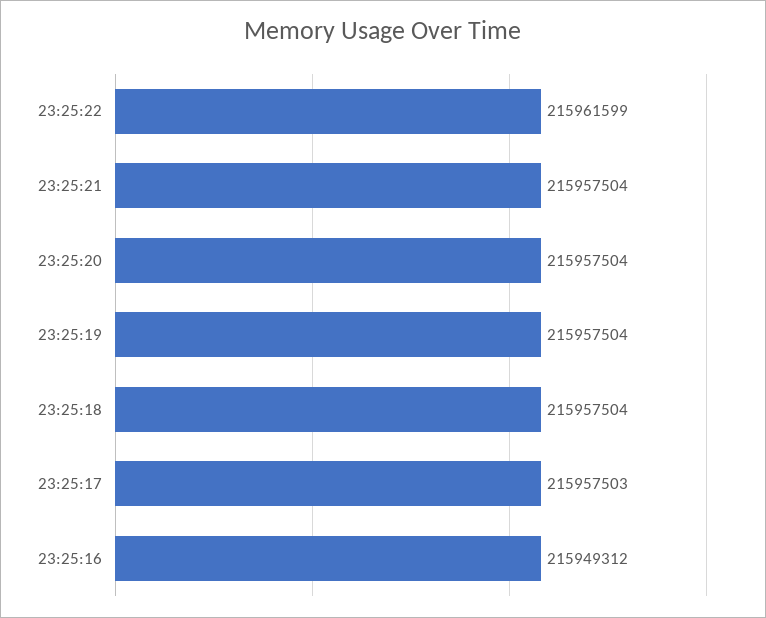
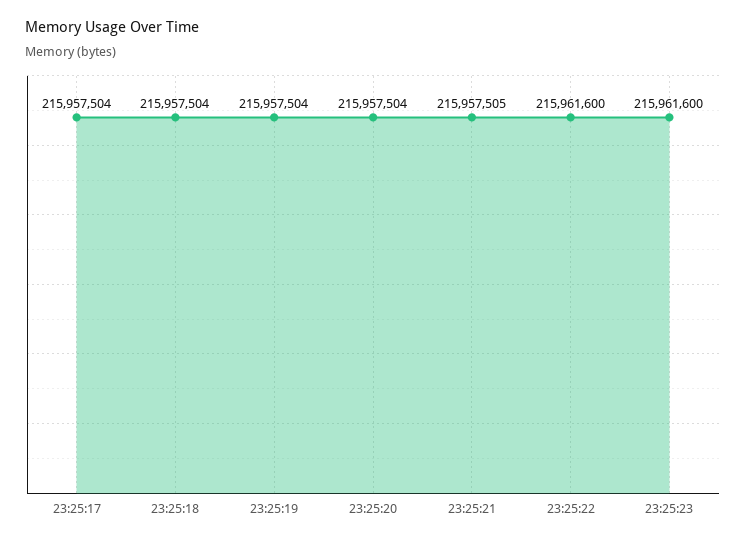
23:25:22: 215961599 -> 215961600
23:25:21: 215957504 -> 215957505
23:25:17: 215957503 -> 215957504
23:25:16: 215949312 -> none
23:25:23: none -> 215961600

